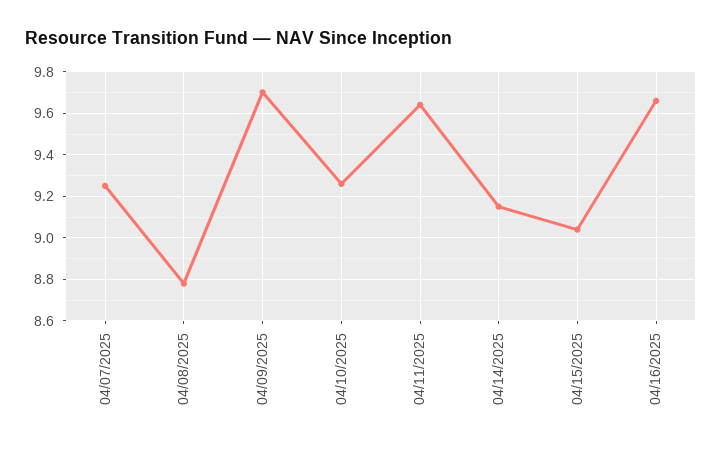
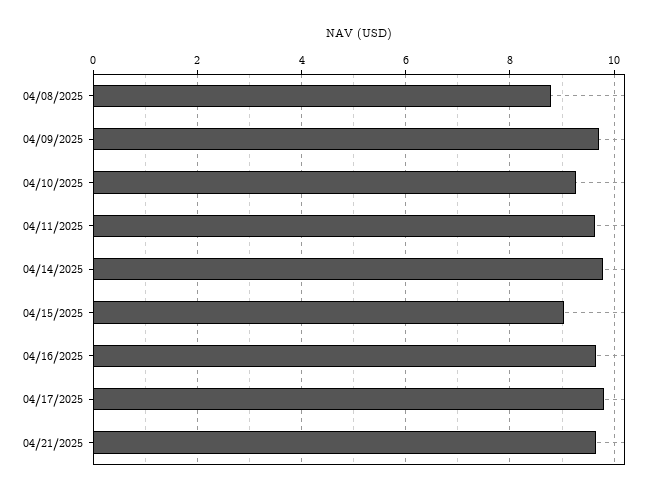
04/07/2025: 9.25 -> none
04/14/2025: 9.15 -> 9.8
04/17/2025: none -> 9.8
04/21/2025: none -> 9.6

